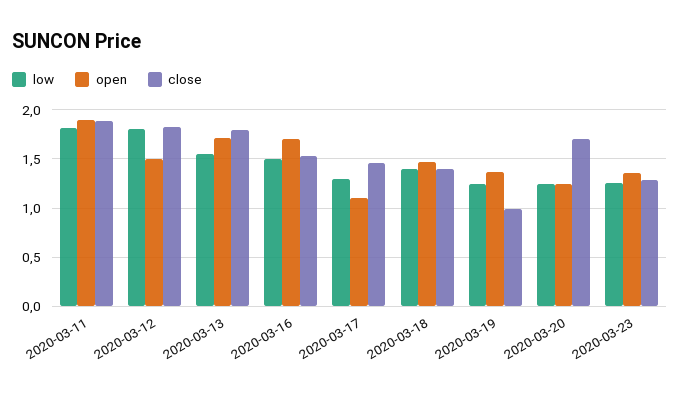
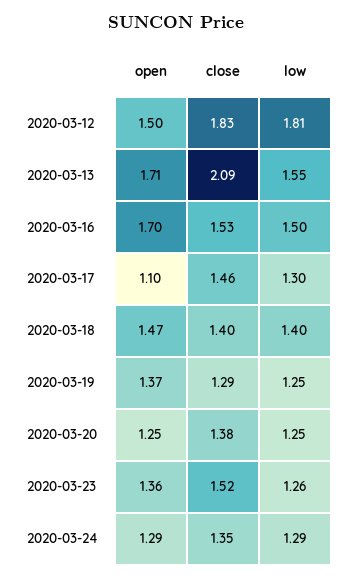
low, 2020-03-11: 1.8 -> none
open, 2020-03-11: 1.9 -> none
close, 2020-03-11: 1.9 -> none
close, 2020-03-13: 1.8 -> 2.09
close, 2020-03-19: 1 -> 1.29
close, 2020-03-20: 1.7 -> 1.38
close, 2020-03-23: 1.3 -> 1.52
open, 2020-03-24: none -> 1.29
close, 2020-03-24: none -> 1.35
low, 2020-03-24: none -> 1.29

